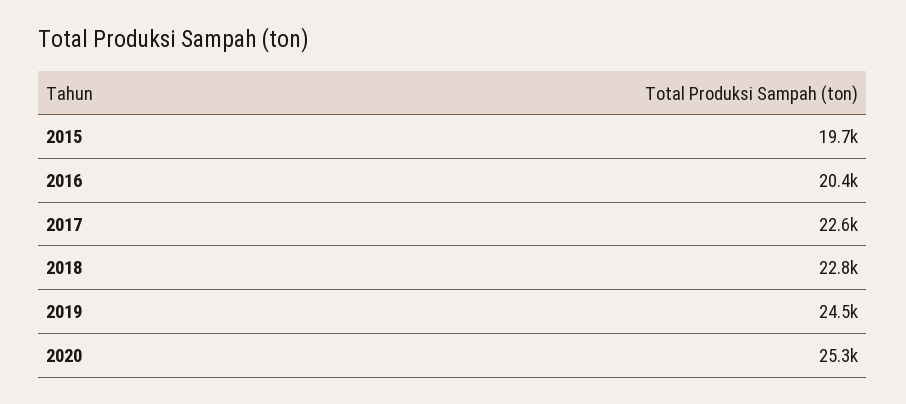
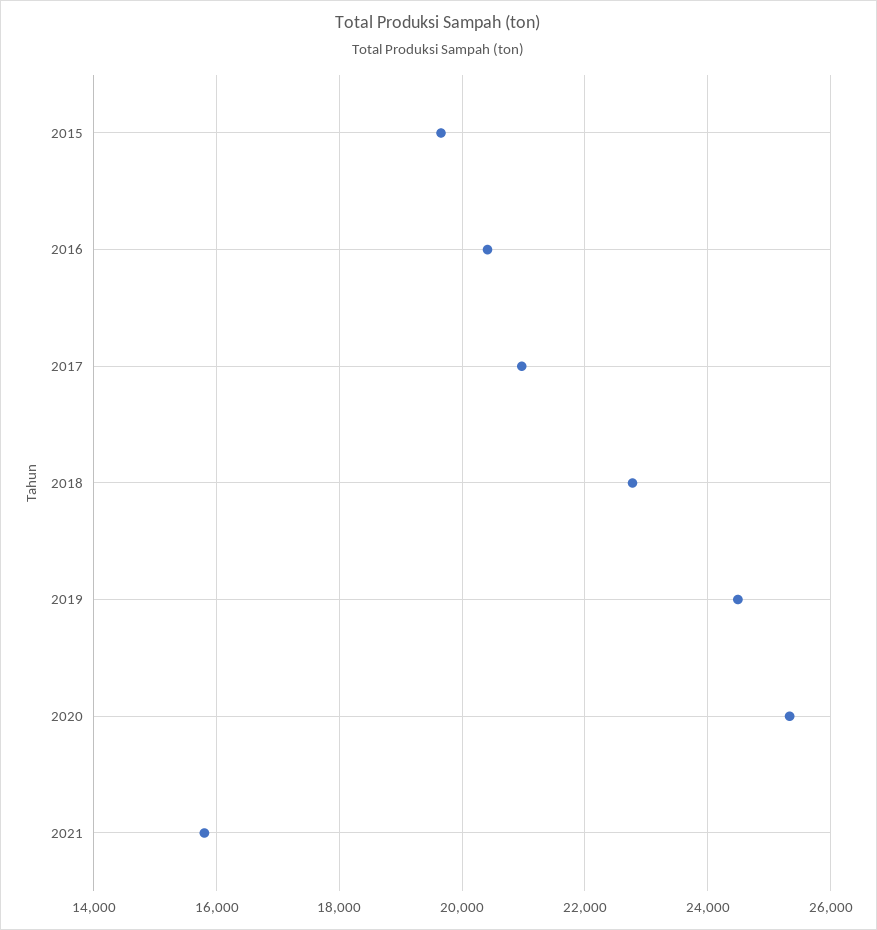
2017: 22600 -> 21000
2021: none -> 15800

